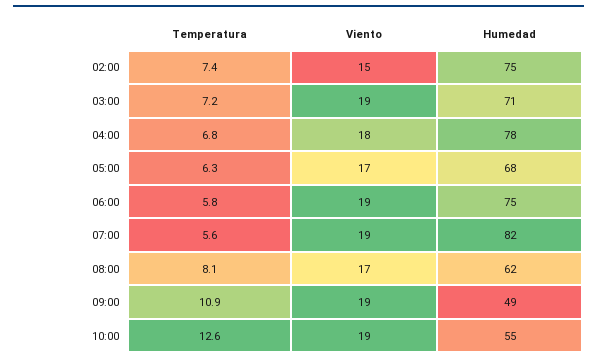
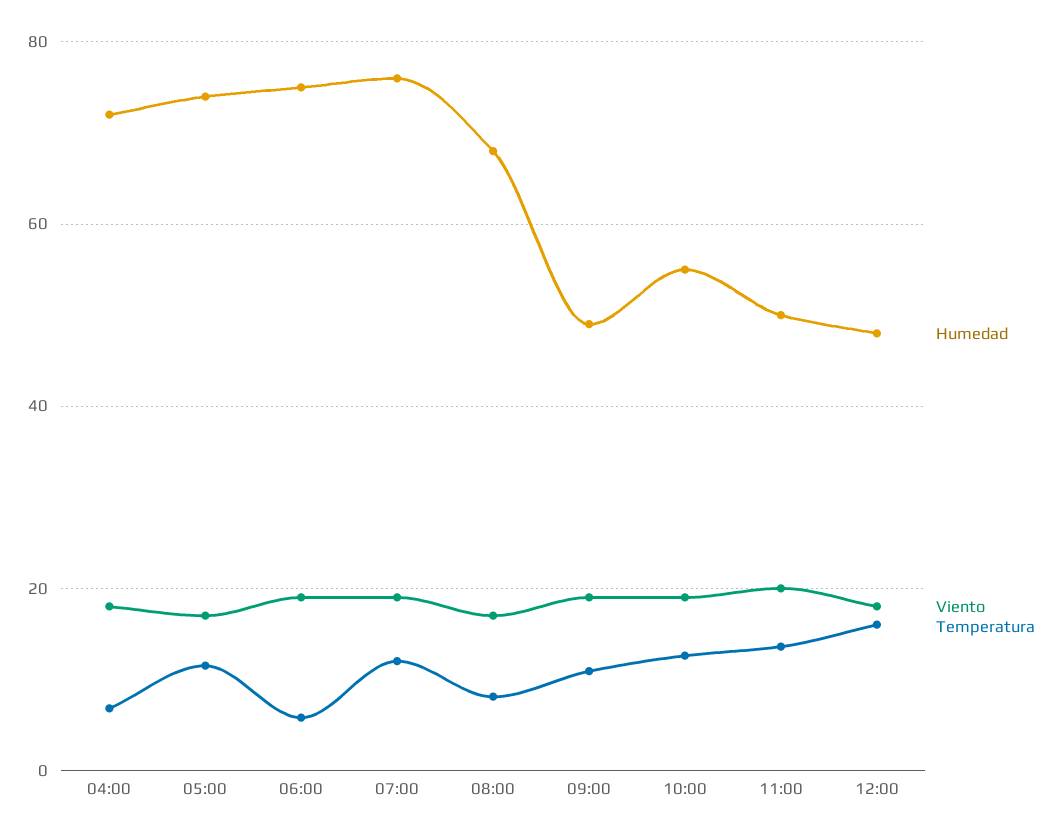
Temperatura, 02:00: 7.4 -> none
Viento, 02:00: 15 -> none
Humedad, 02:00: 75 -> none
Temperatura, 03:00: 7.2 -> none
Viento, 03:00: 19 -> none
Humedad, 03:00: 71 -> none
Humedad, 04:00: 78 -> 72
Temperatura, 05:00: 6.3 -> 12
Humedad, 05:00: 68 -> 74
Temperatura, 07:00: 5.6 -> 12
Humedad, 07:00: 82 -> 76
Humedad, 08:00: 62 -> 68
Humedad, 11:00: none -> 50
Viento, 11:00: none -> 20
Temperatura, 11:00: none -> 14
Humedad, 12:00: none -> 48
Viento, 12:00: none -> 18
Temperatura, 12:00: none -> 16

